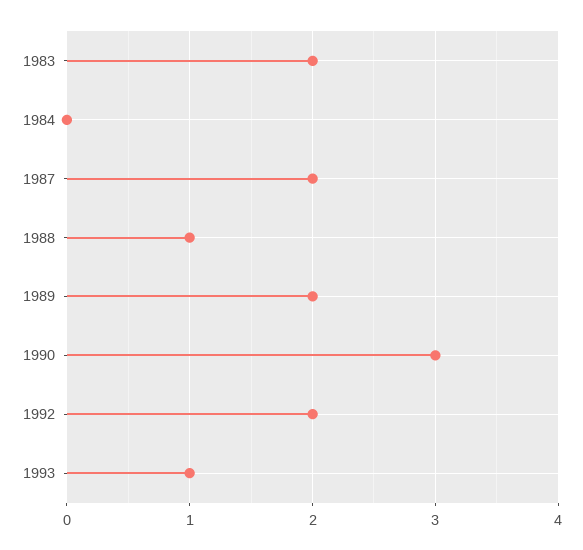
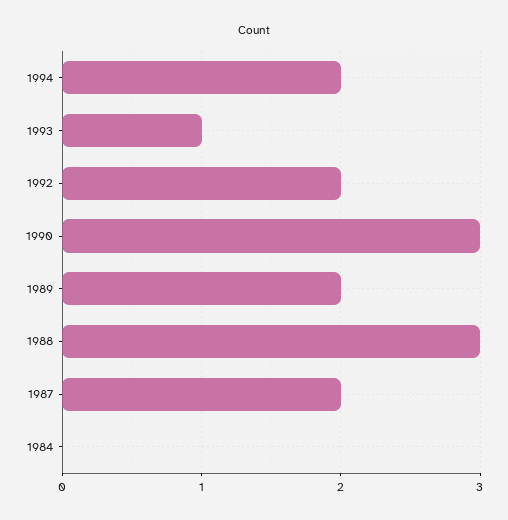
1983: 2 -> none
1988: 1 -> 3
1994: none -> 2

